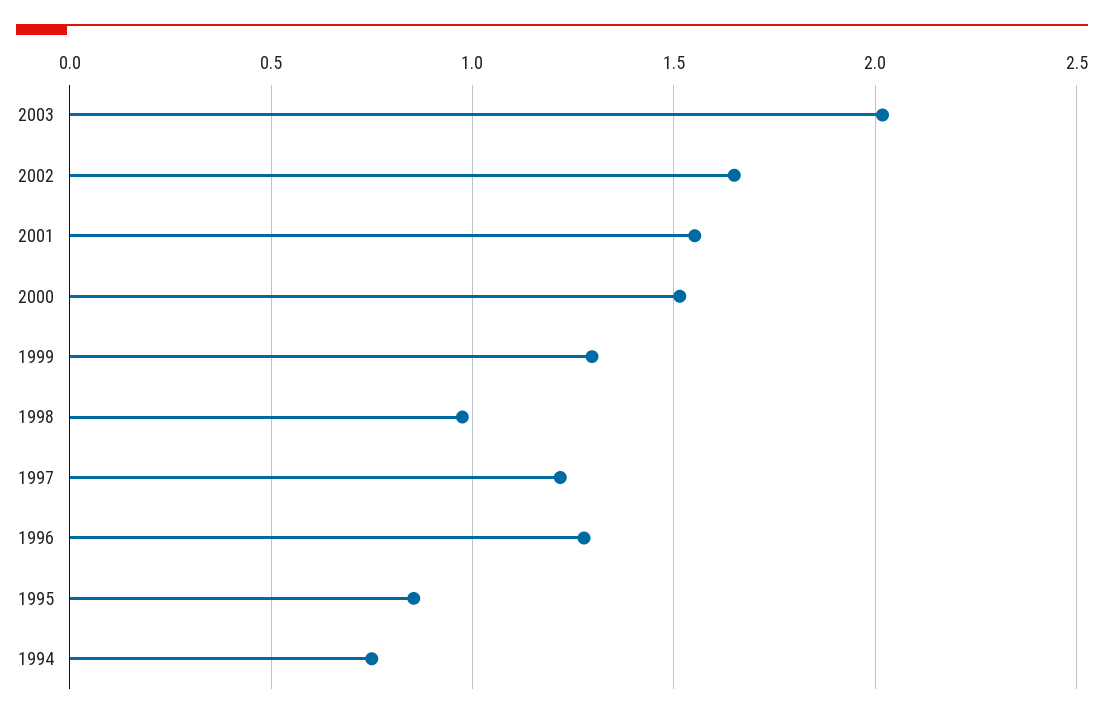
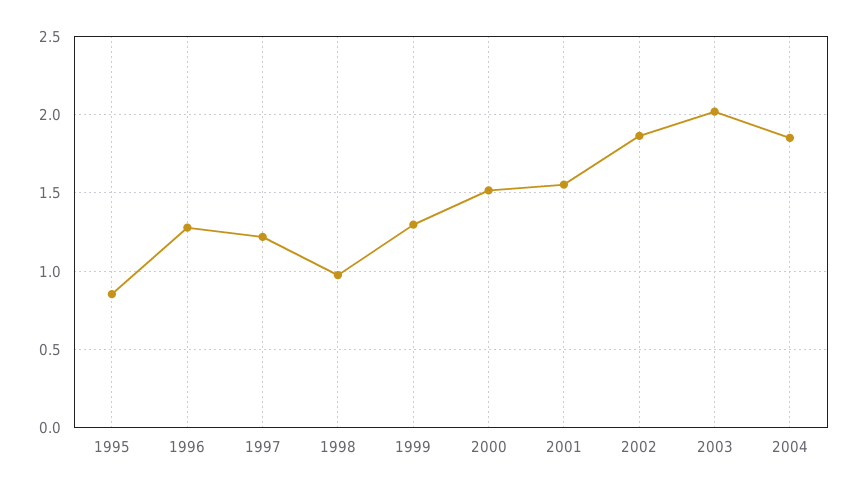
2002: 1.65 -> 1.85
1994: 0.75 -> none
2004: none -> 1.85

